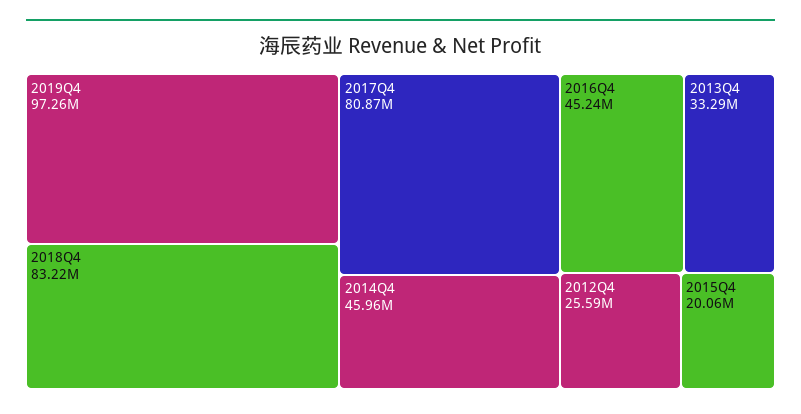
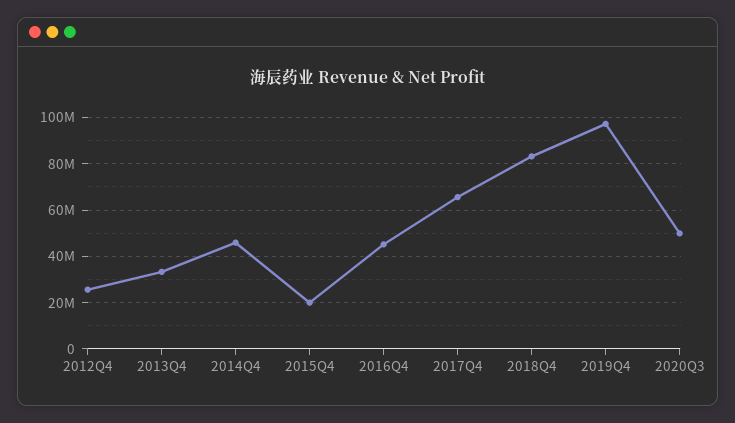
2017Q4: 80870000 -> 65000000
2020Q3: none -> 50000000

